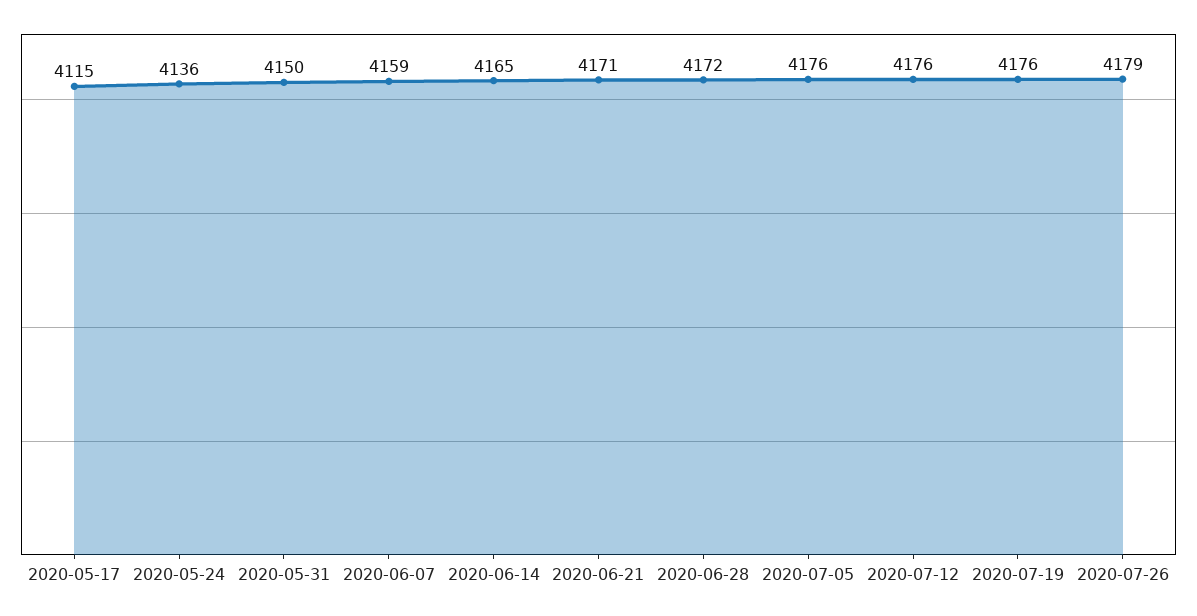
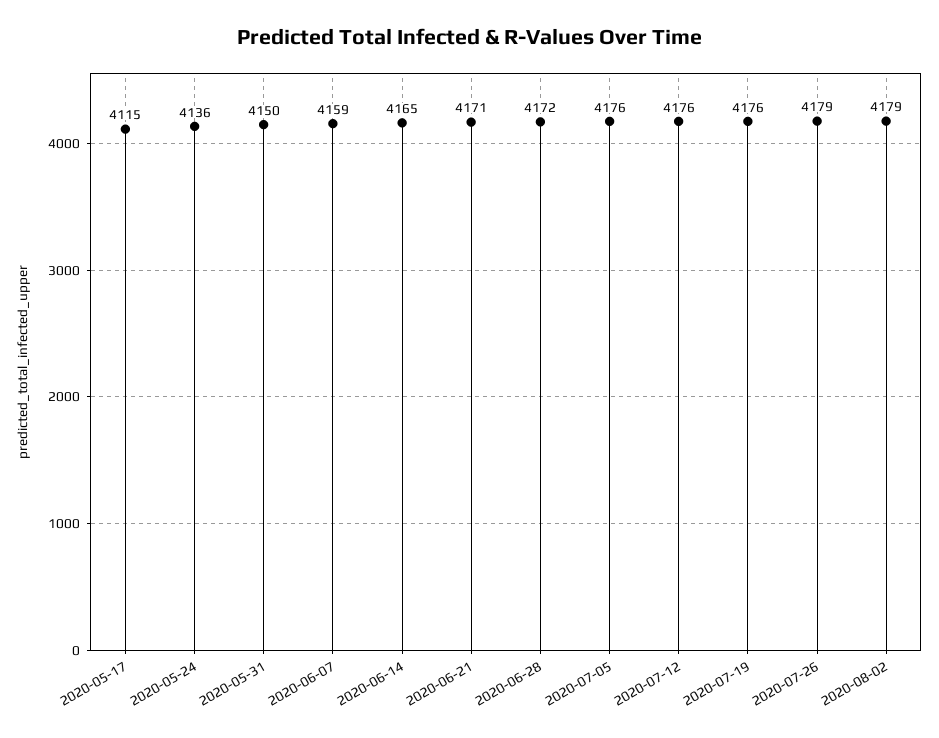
2020-08-02: none -> 4179

